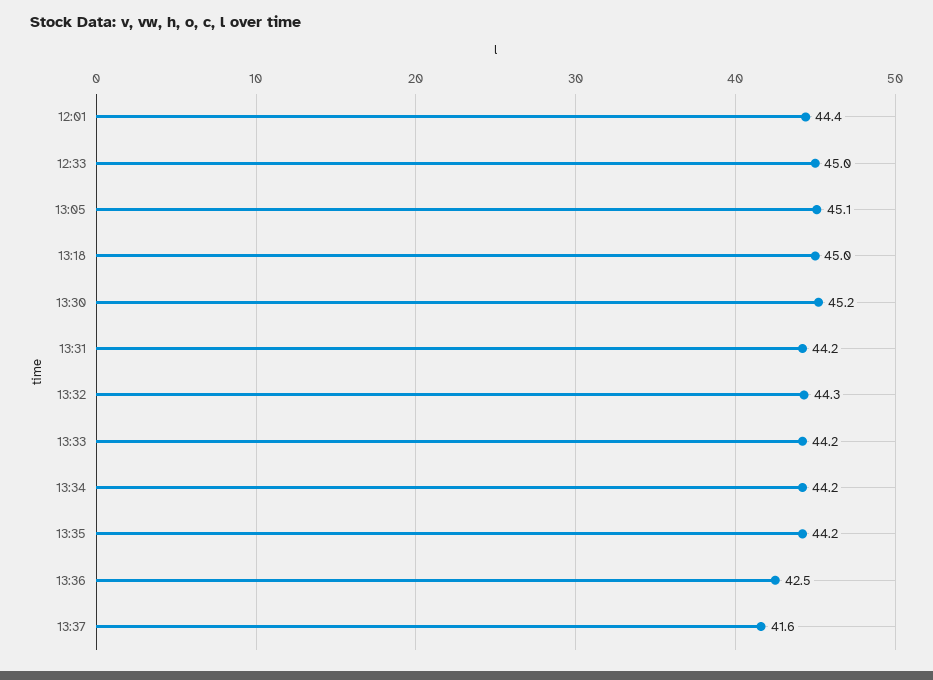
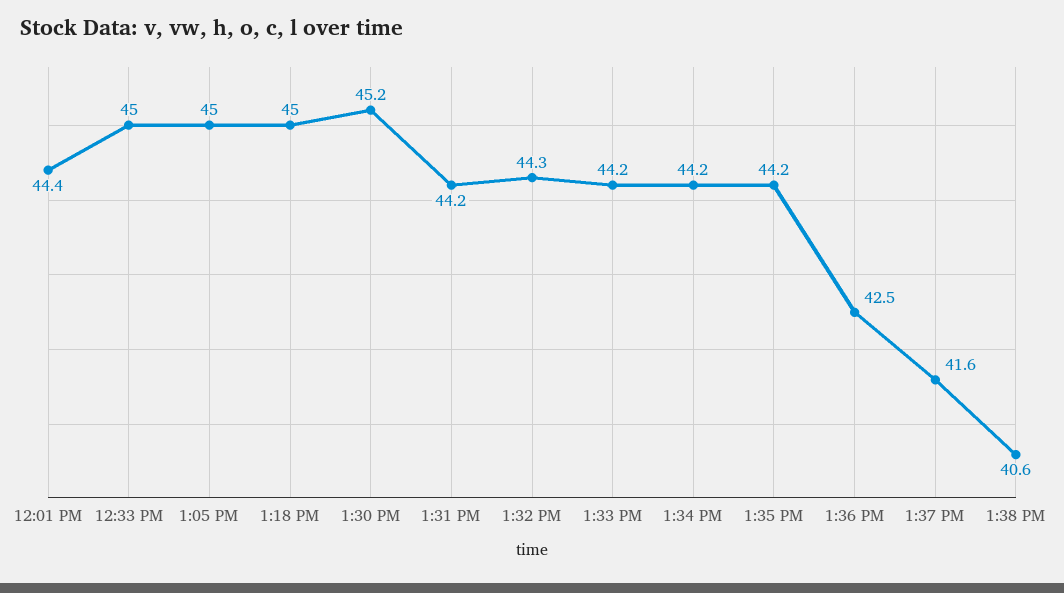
13:05: 45.1 -> 45
1:38 PM: none -> 40.6

